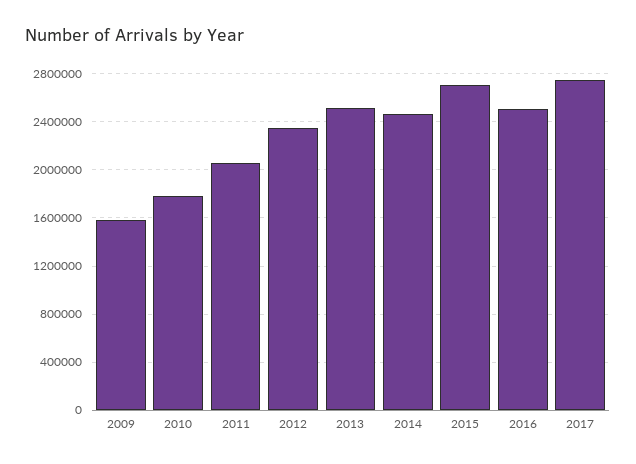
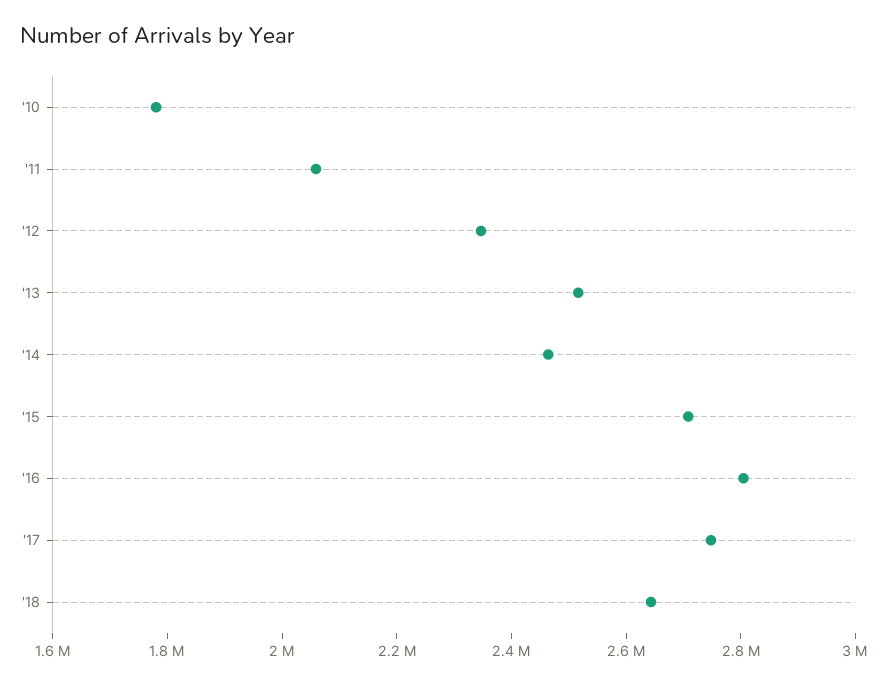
2009: 1600000 -> none
2016: 2500000 -> 2800000
'18: none -> 2650000

